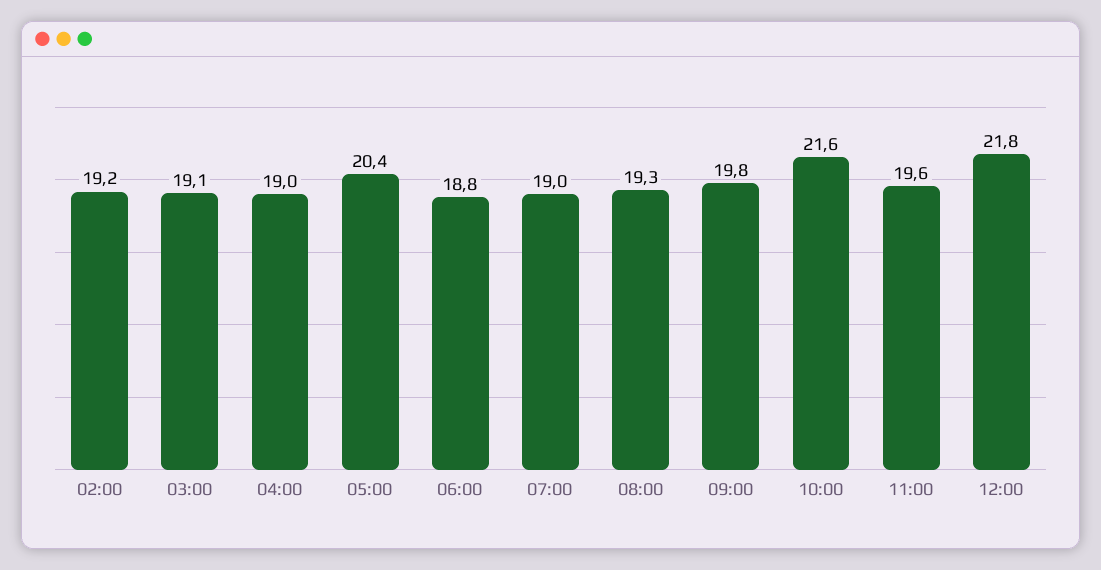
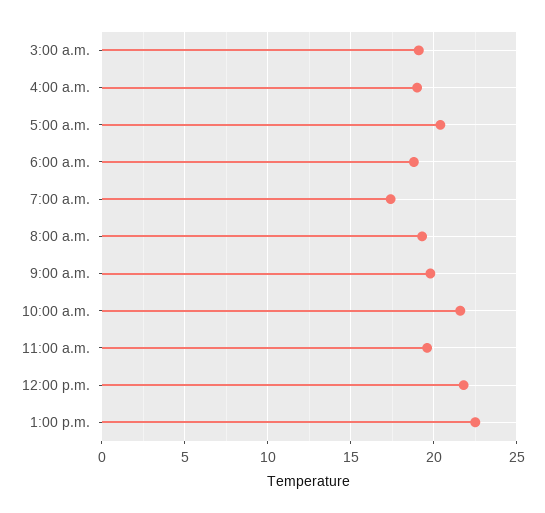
02:00: 19.2 -> none
07:00: 19 -> 17.5
1:00 p.m.: none -> 22.5

